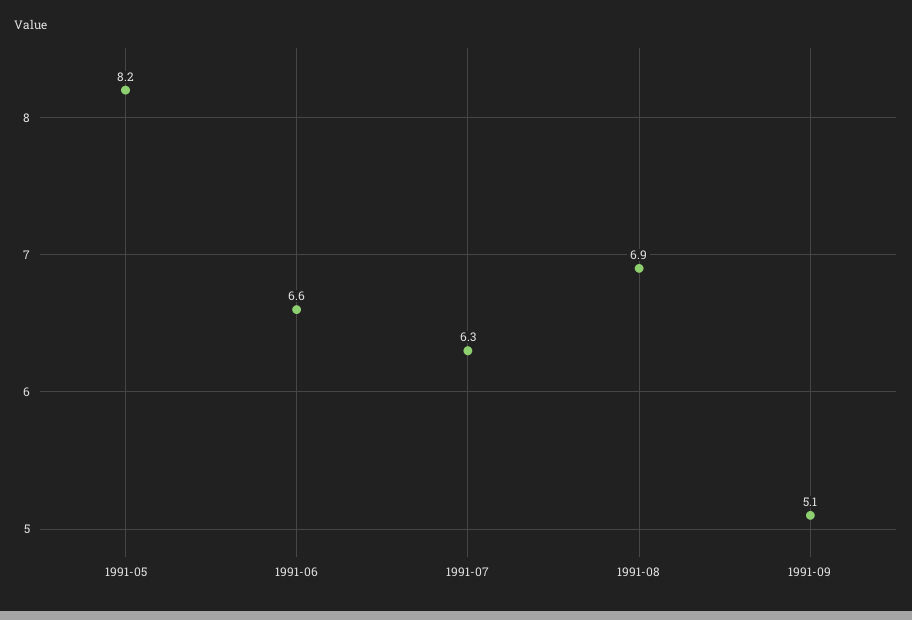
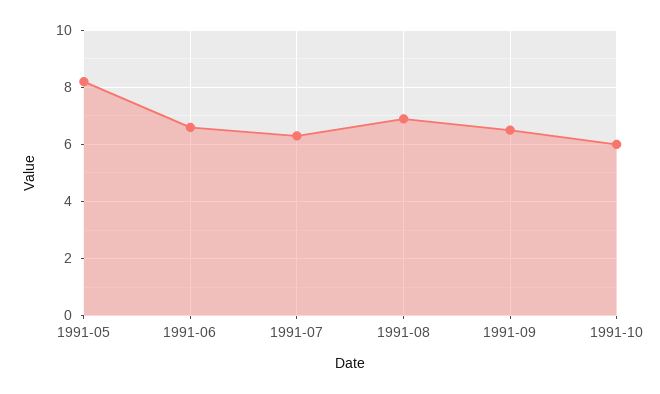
1991-09: 5.1 -> 6.5
1991-10: none -> 6

